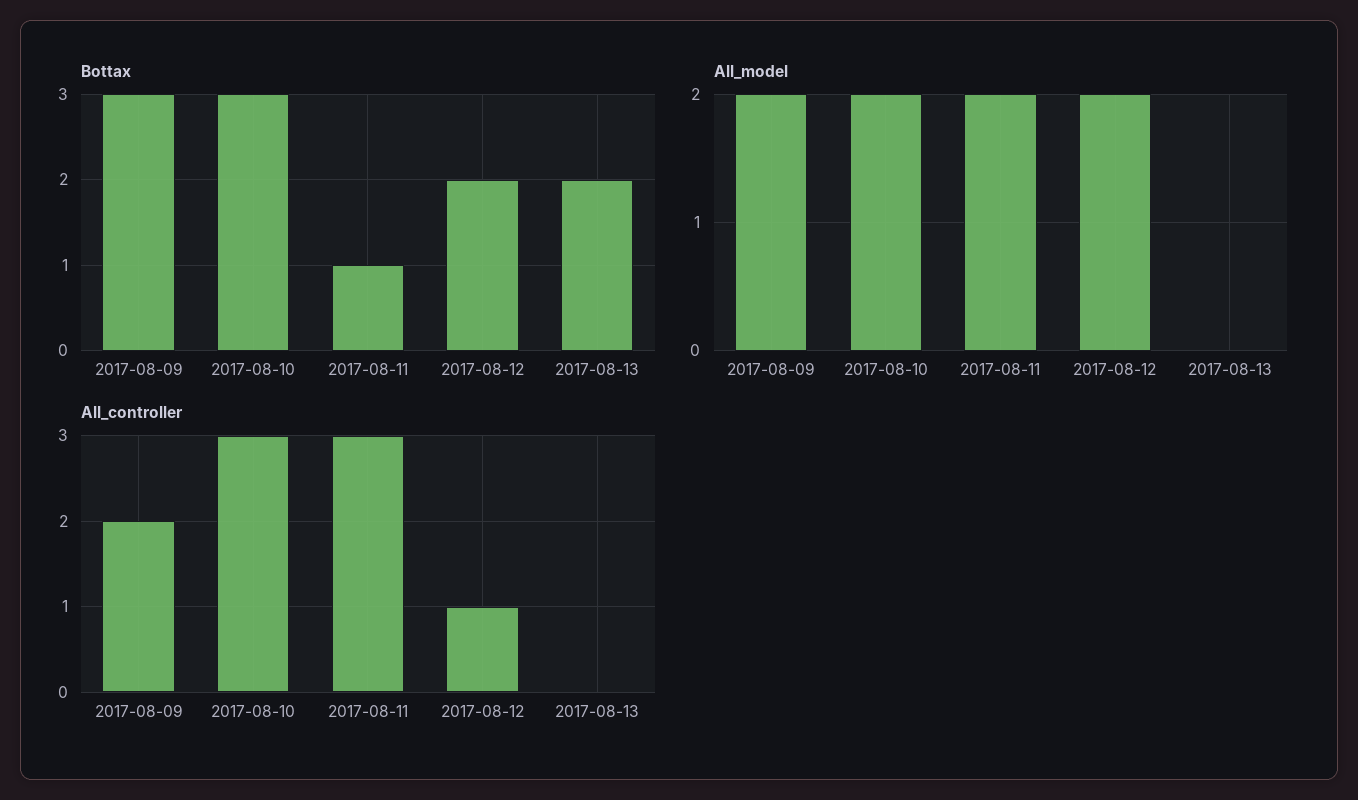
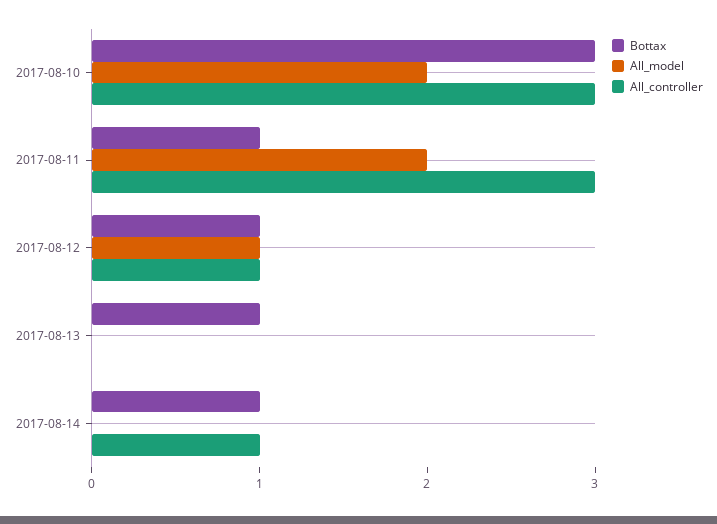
Bottax, 2017-08-09: 3 -> none
Bottax, 2017-08-12: 2 -> 1
Bottax, 2017-08-13: 2 -> 1
All_model, 2017-08-09: 2 -> none
All_model, 2017-08-12: 2 -> 1
All_controller, 2017-08-09: 2 -> none
Bottax, 2017-08-14: none -> 1
All_model, 2017-08-14: none -> 0
All_controller, 2017-08-14: none -> 1

